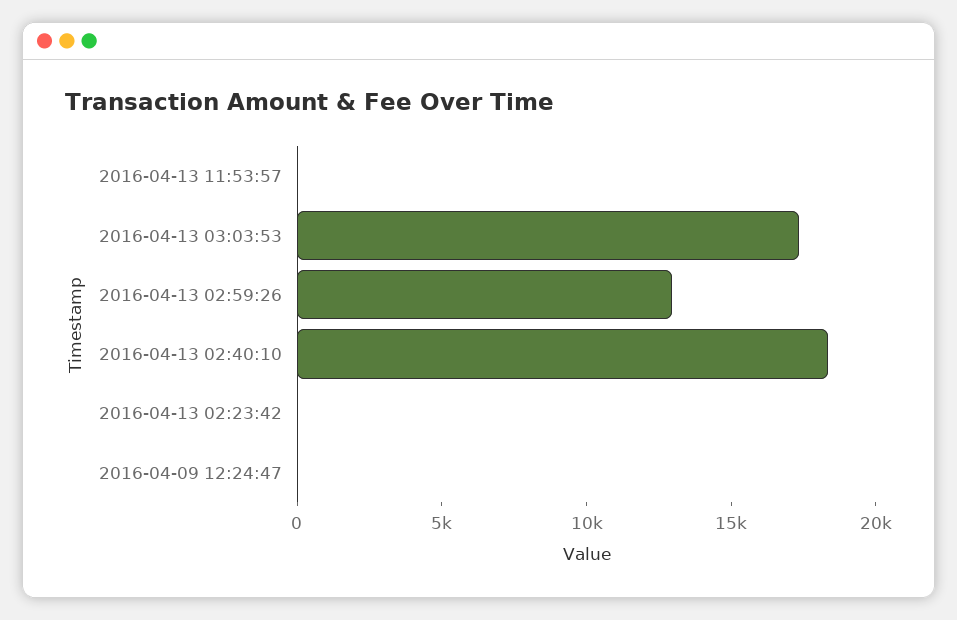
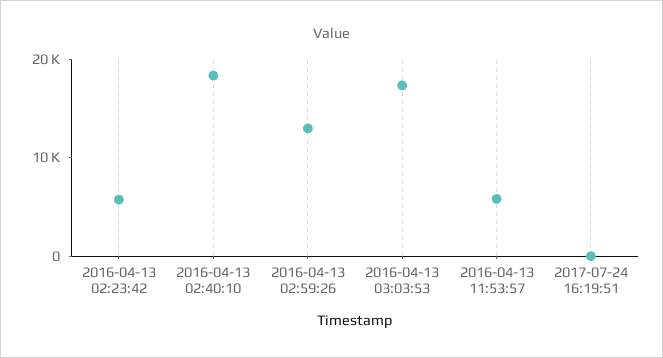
2016-04-13 11:53:57: 0 -> 6000
2016-04-13 02:23:42: 0 -> 6000
2016-04-09 12:24:47: 0 -> none
2017-07-24 16:19:51: none -> 0

